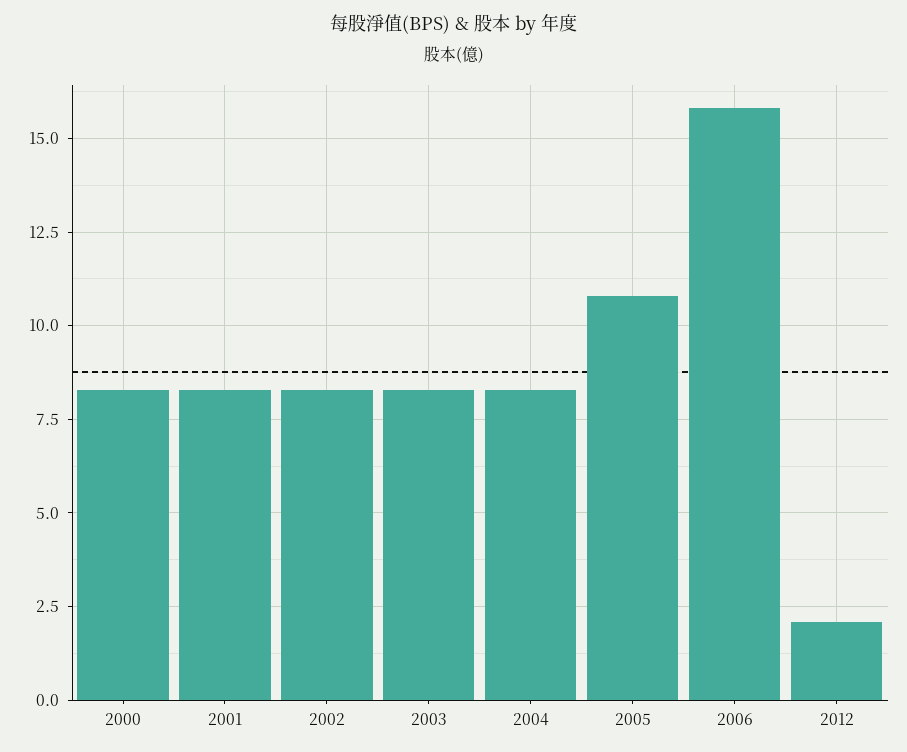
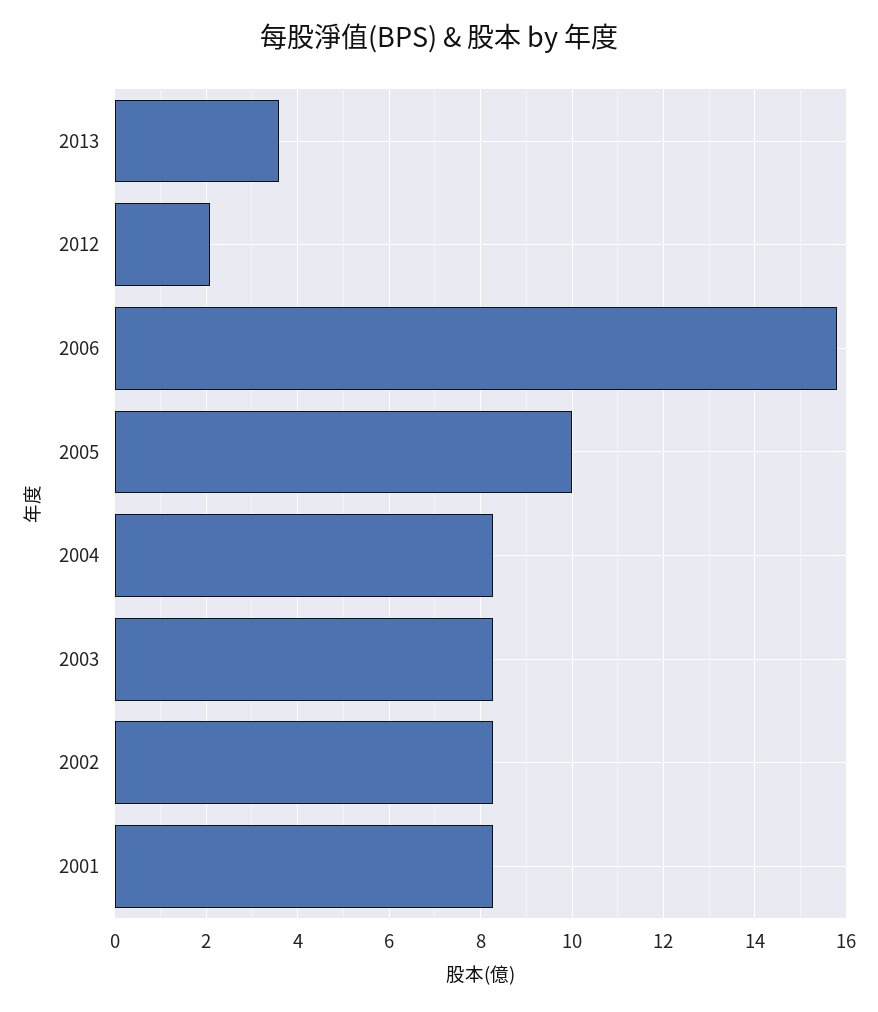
2000: 8.25 -> none
2005: 10.75 -> 10
2013: none -> 3.6

